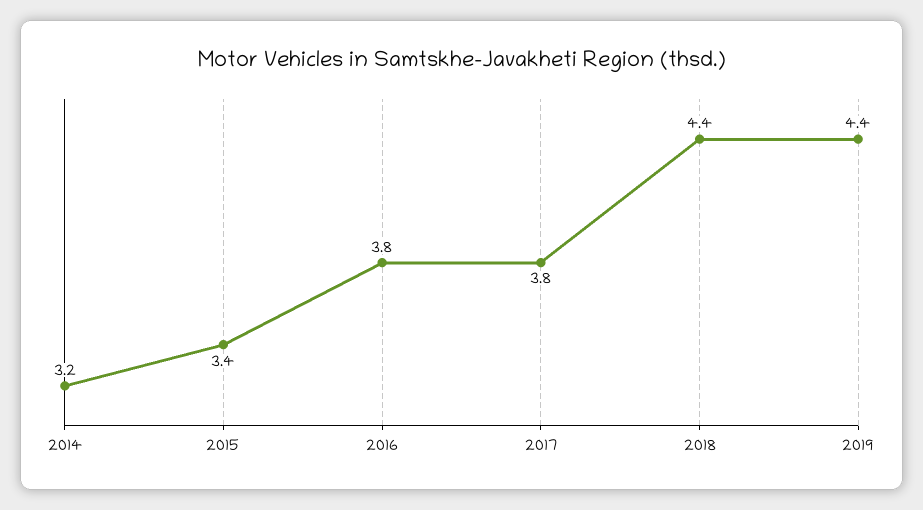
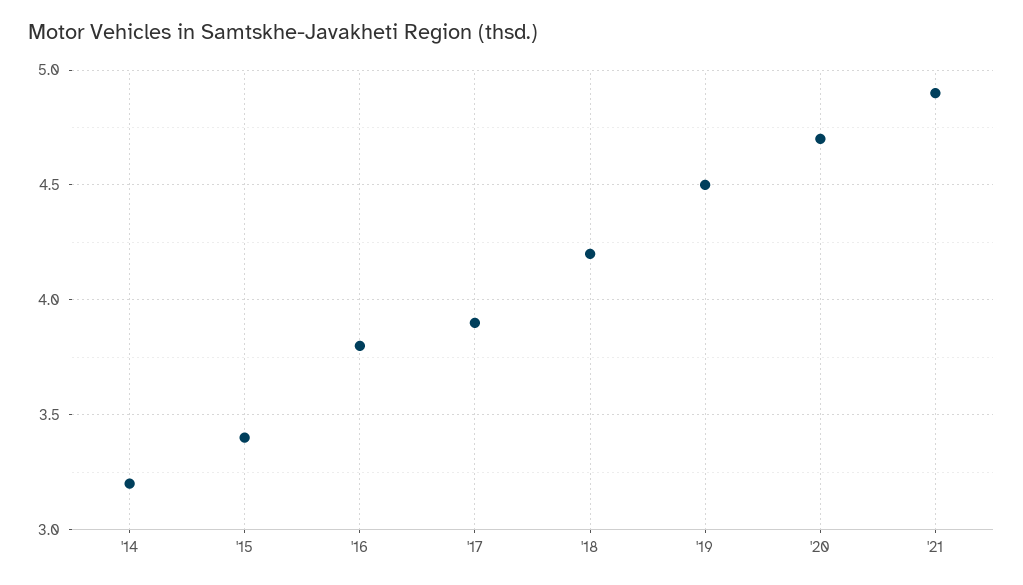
2017: 3.8 -> 3.9
2018: 4.4 -> 4.2
2019: 4.4 -> 4.5
'20: none -> 4.7
'21: none -> 4.9

